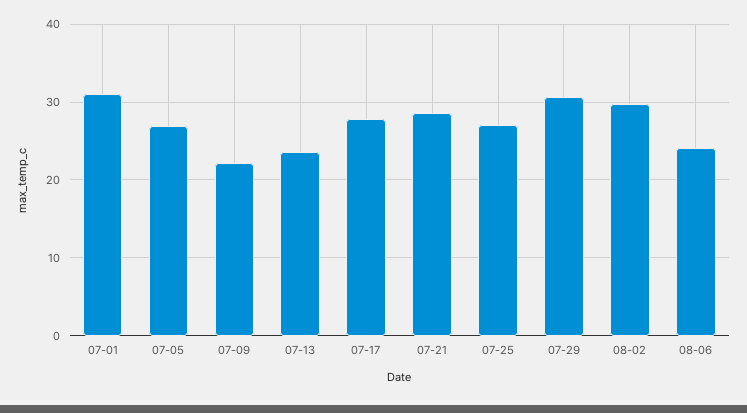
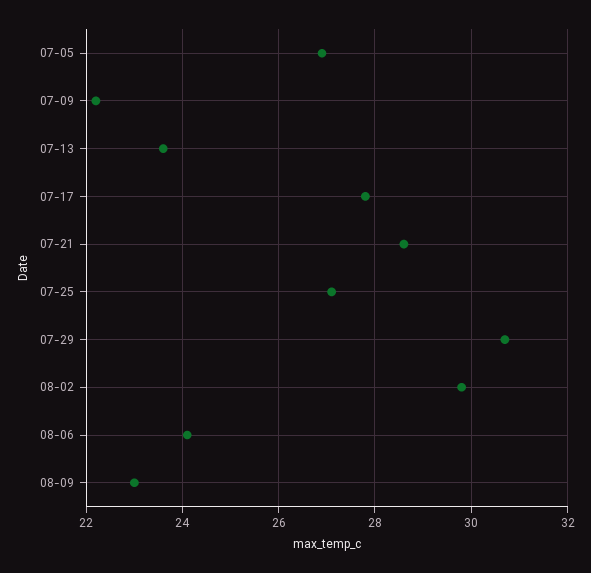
07-01: 31 -> none
08-09: none -> 23

